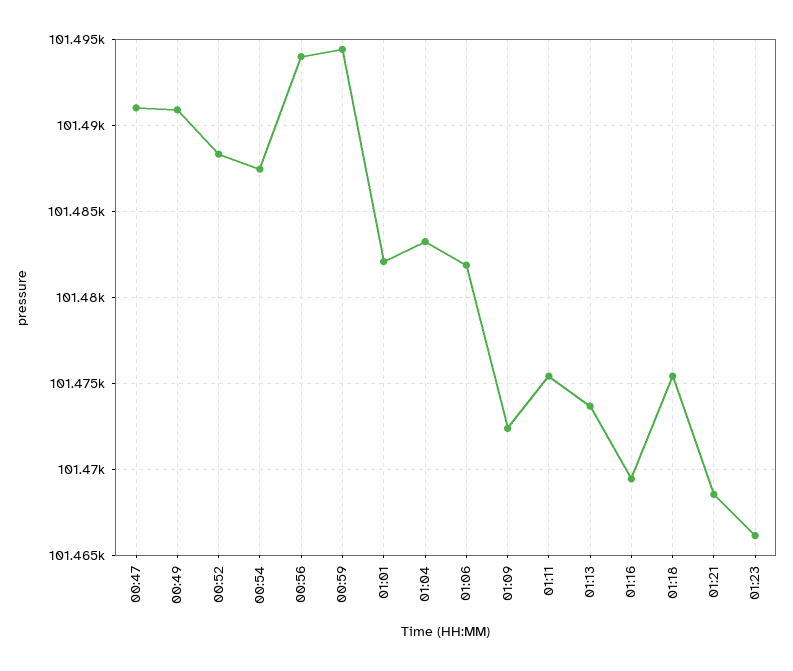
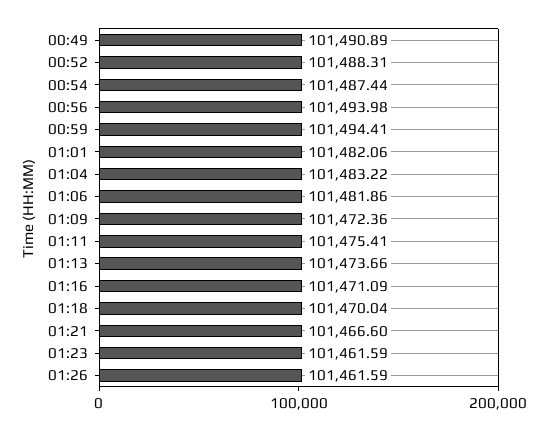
00:47: 101491 -> none
01:16: 101469.5 -> 101471.09
01:18: 101475.5 -> 101470.04
01:21: 101468.5 -> 101466.6
01:23: 101466 -> 101461.59
01:26: none -> 101461.59

